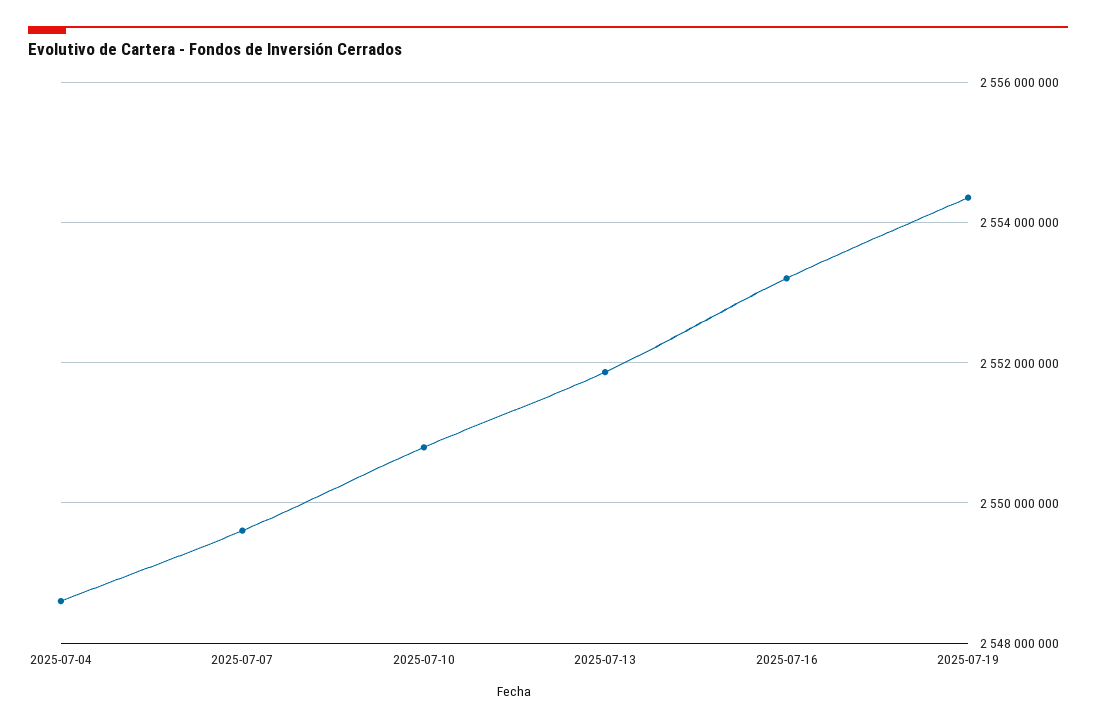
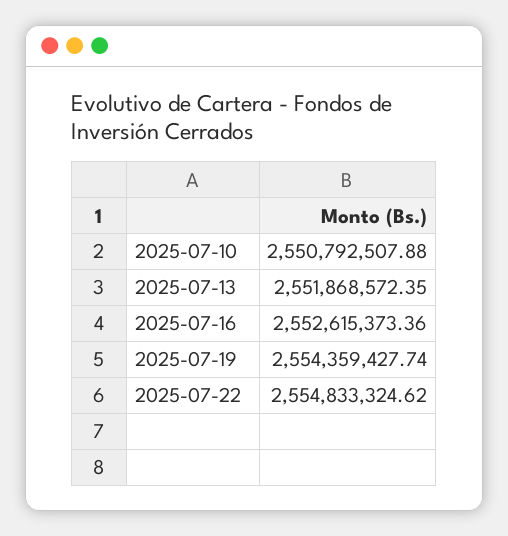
2025-07-04: 2548600000 -> none
2025-07-07: 2549600000 -> none
2025-07-16: 2553200000 -> 2552615373.36
2025-07-22: none -> 2554833324.62

